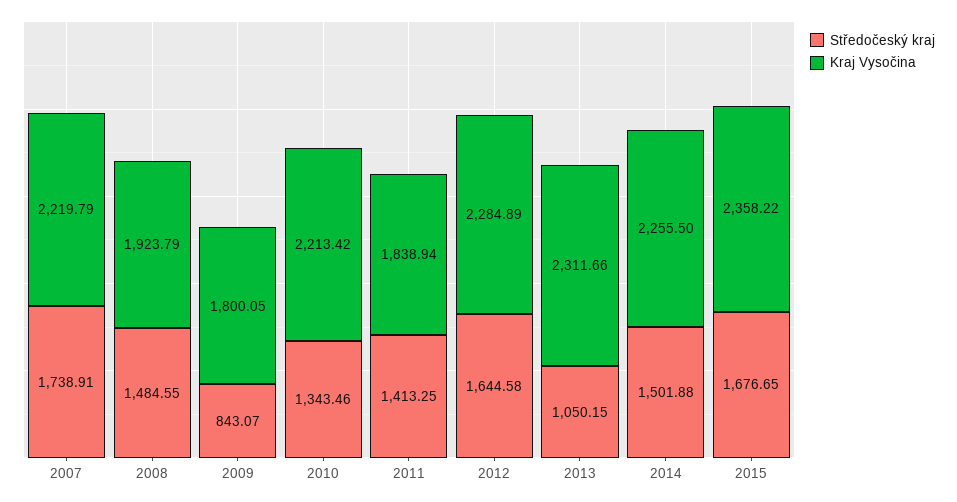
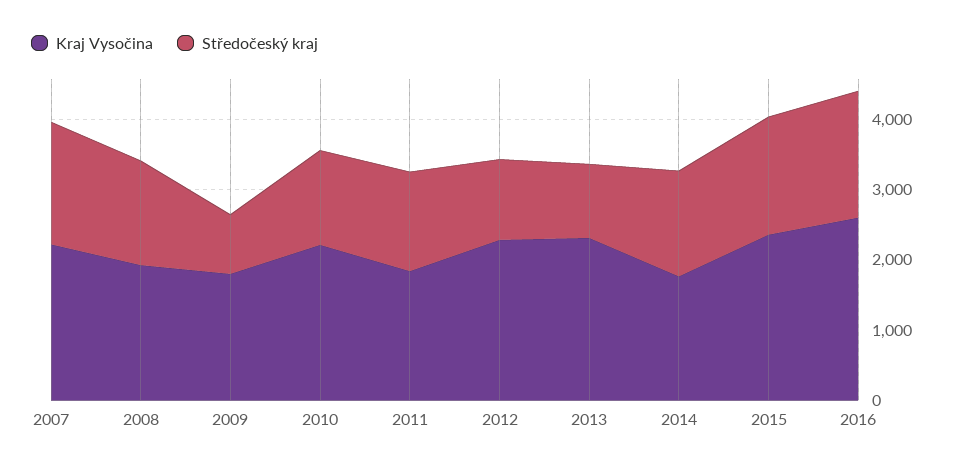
Středočeský kraj, 2012: 1644.58 -> 1200
Kraj Vysočina, 2014: 2255.5 -> 1800
Kraj Vysočina, 2016: none -> 2600
Středočeský kraj, 2016: none -> 1800

